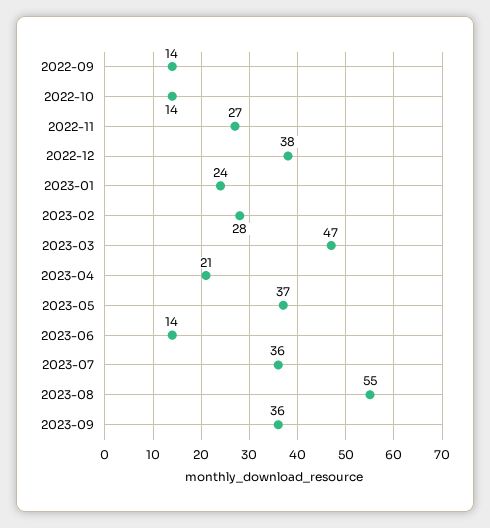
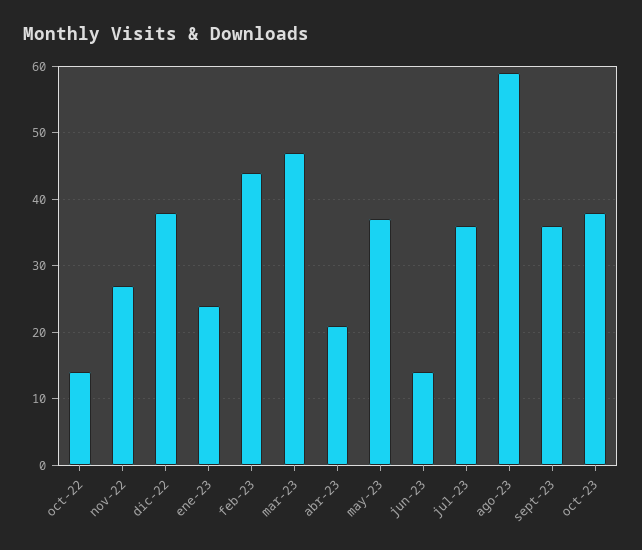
2022-09: 14 -> none
2023-02: 28 -> 44
2023-08: 55 -> 59
oct-23: none -> 38

